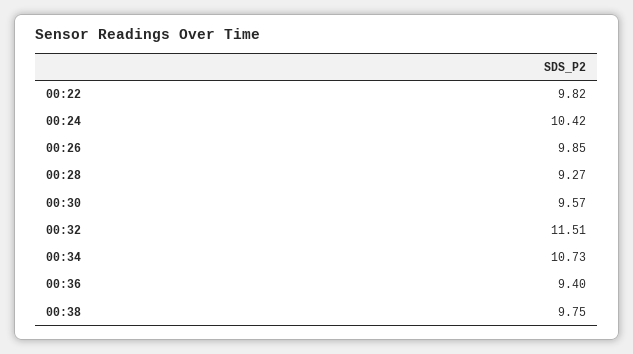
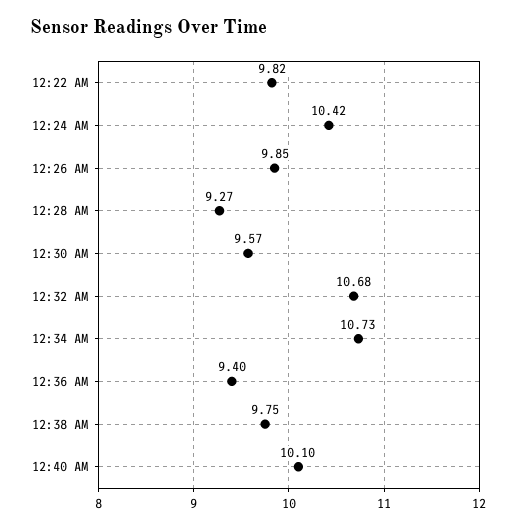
00:32: 11.51 -> 10.68
12:40 AM: none -> 10.1

